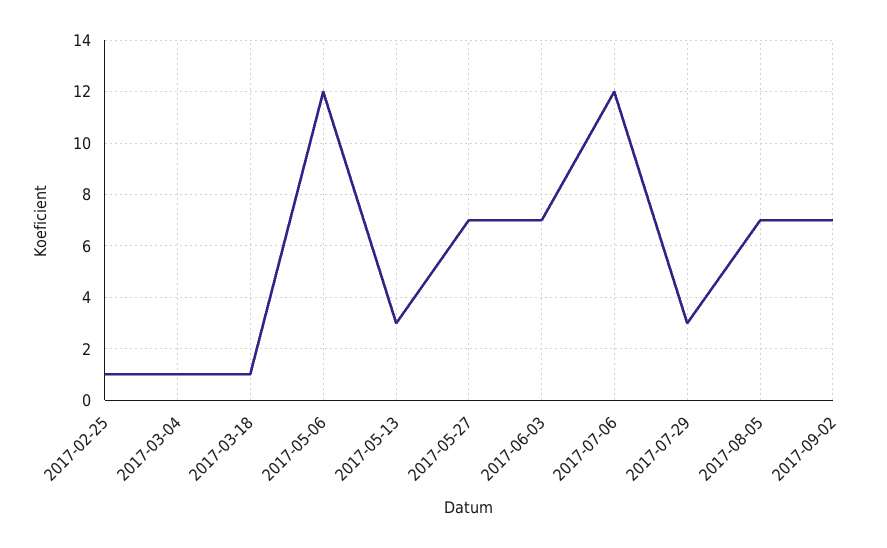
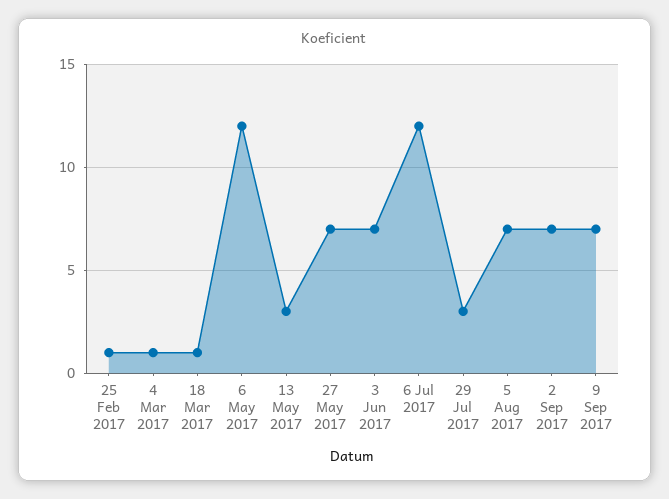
9 Sep 2017: none -> 7

